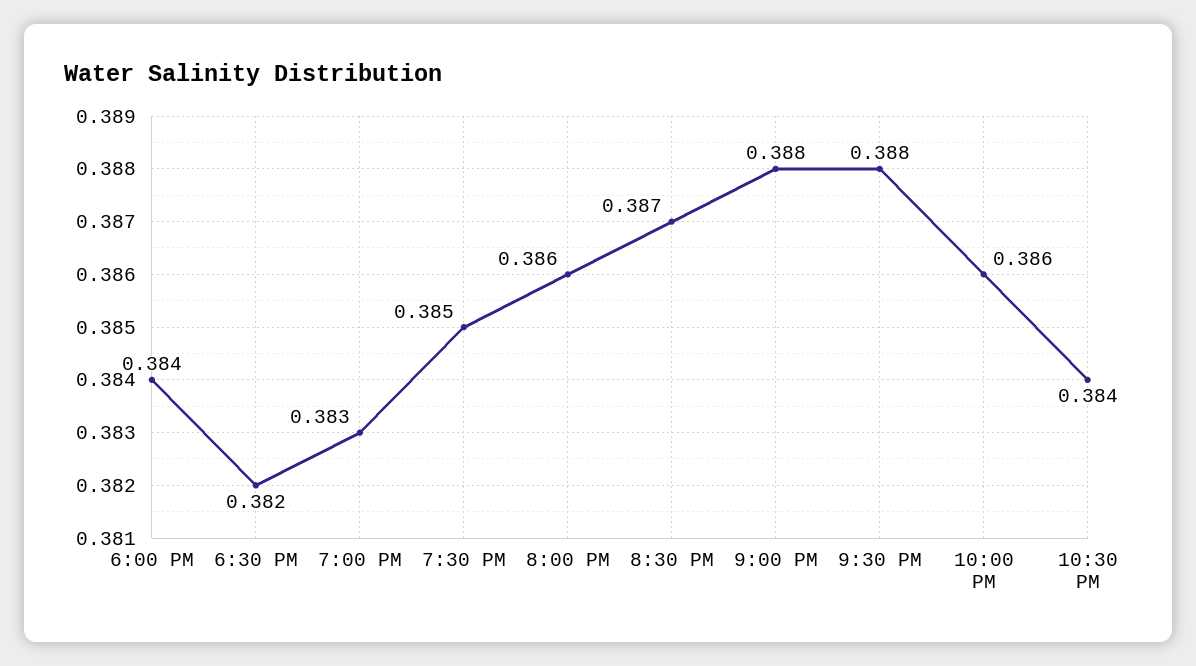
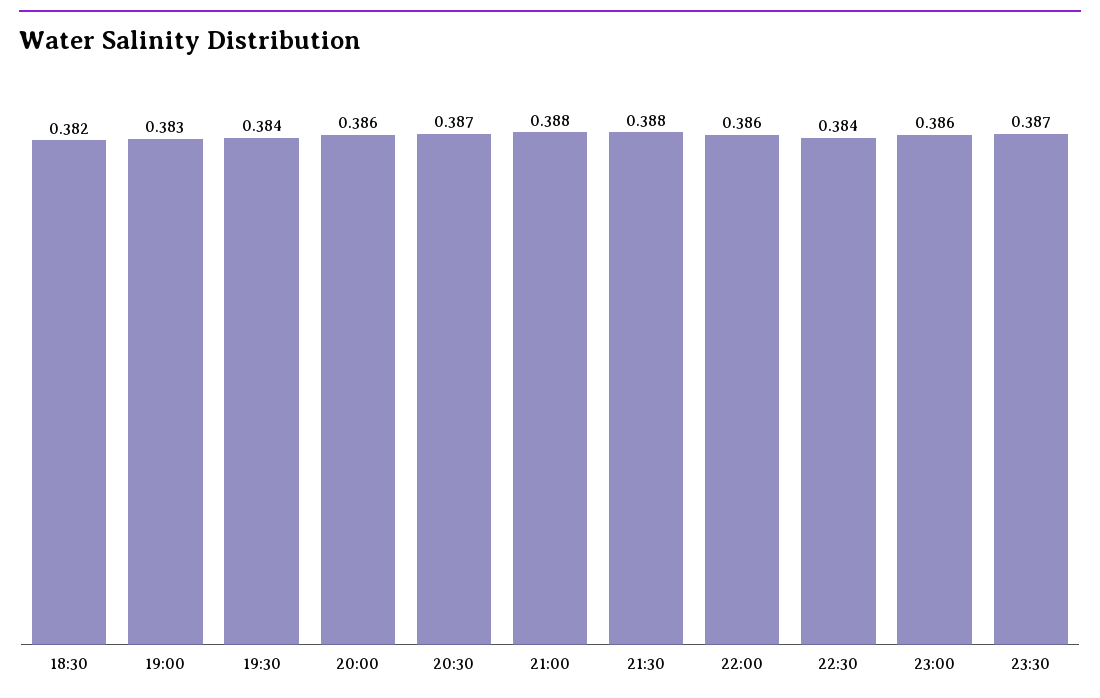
6:00 PM: 0.384 -> none
7:30 PM: 0.385 -> 0.384
23:00: none -> 0.386
23:30: none -> 0.387

